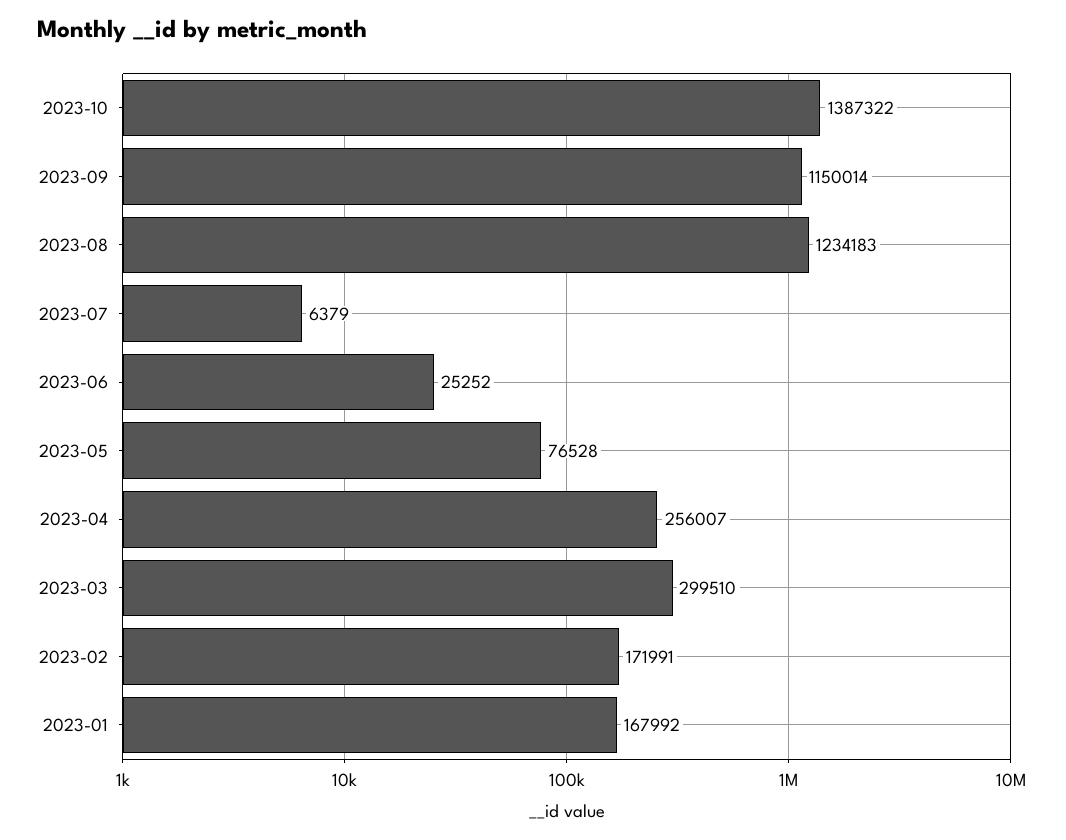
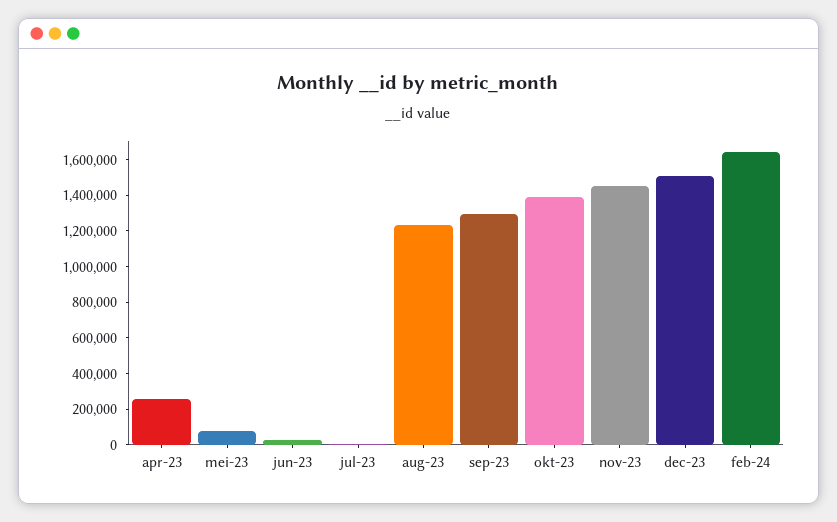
2023-09: 1150014 -> 1300000
2023-03: 299510 -> none
2023-02: 171991 -> none
2023-01: 167992 -> none
nov-23: none -> 1450000
dec-23: none -> 1500000
feb-24: none -> 1650000

